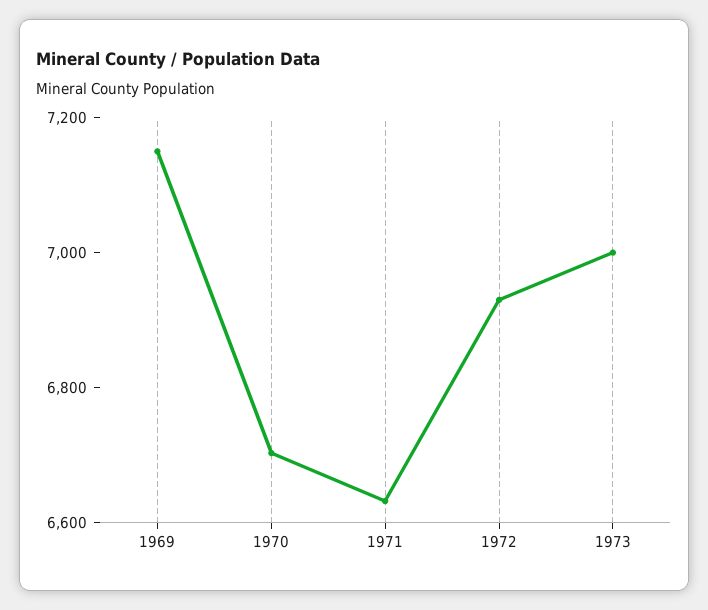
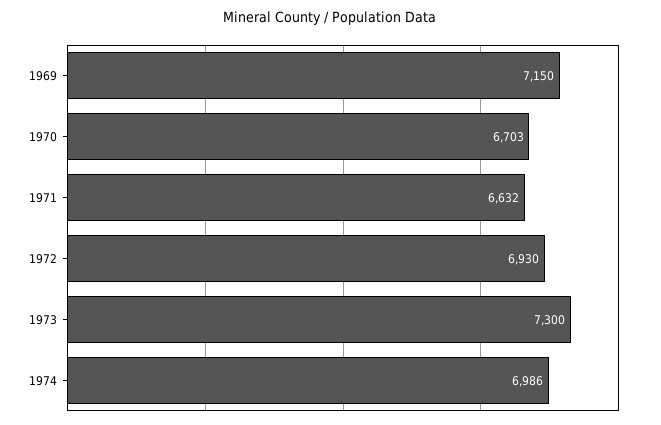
1973: 7000 -> 7300
1974: none -> 6986

